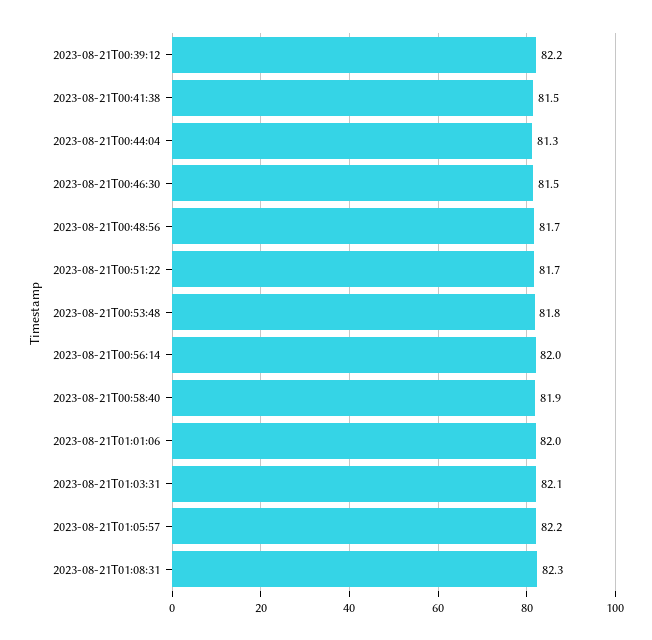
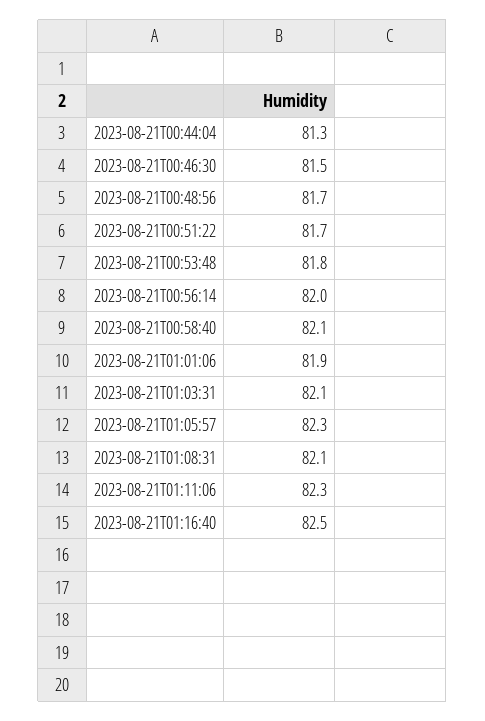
2023-08-21T00:39:12: 82.2 -> none
2023-08-21T00:41:38: 81.5 -> none
2023-08-21T00:58:40: 81.9 -> 82.1
2023-08-21T01:01:06: 82 -> 81.9
2023-08-21T01:05:57: 82.2 -> 82.3
2023-08-21T01:08:31: 82.3 -> 82.1
2023-08-21T01:11:06: none -> 82.3
2023-08-21T01:16:40: none -> 82.5

